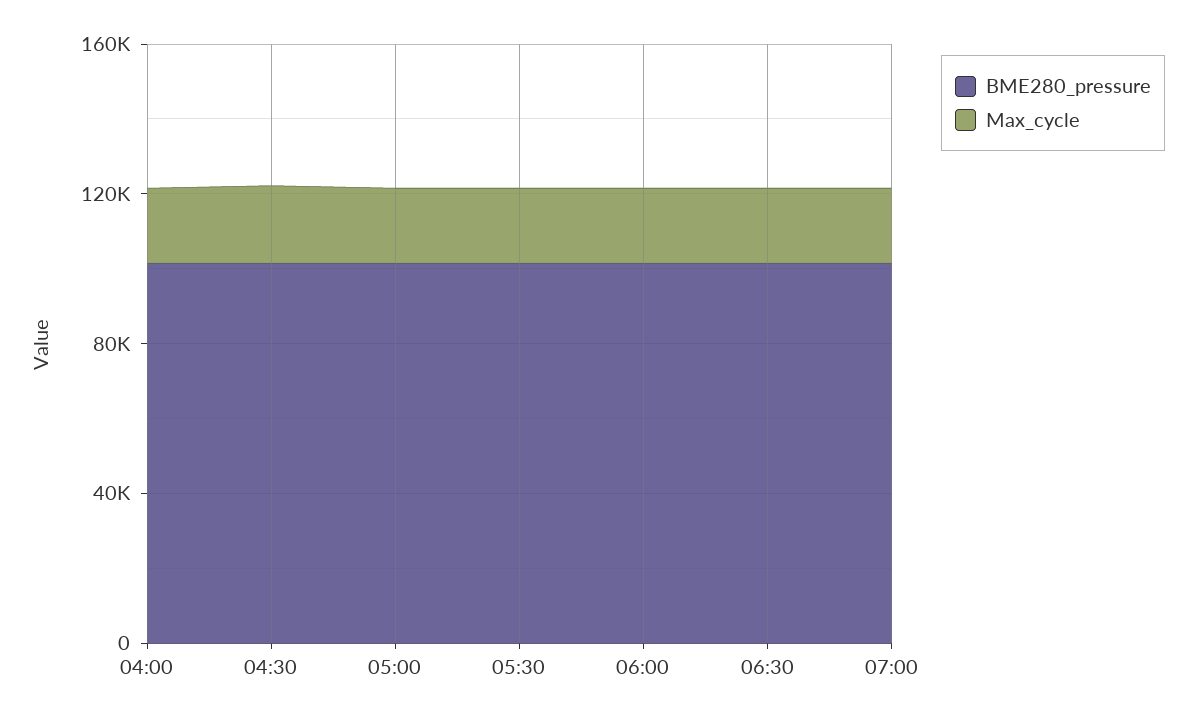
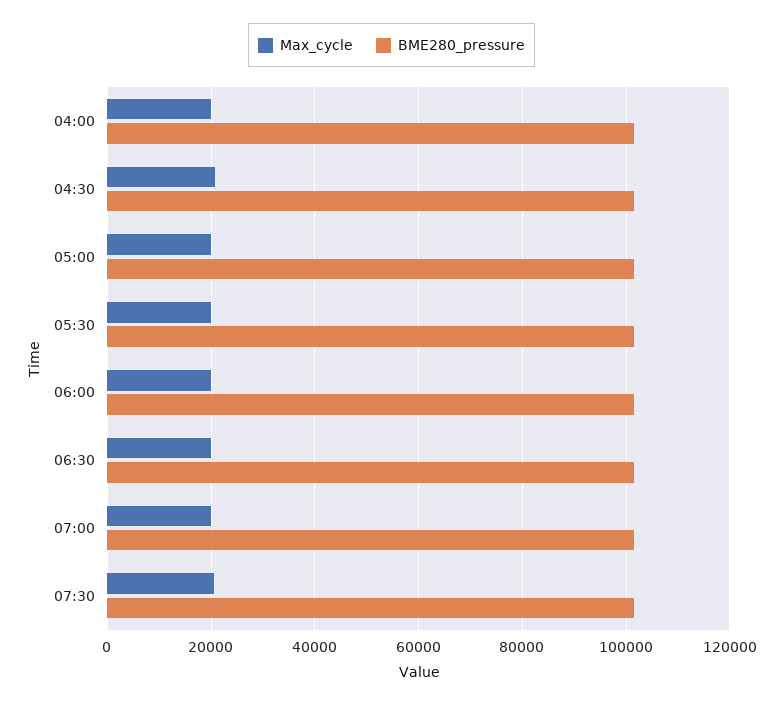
Max_cycle, 07:30: none -> 20000
BME280_pressure, 07:30: none -> 102000

